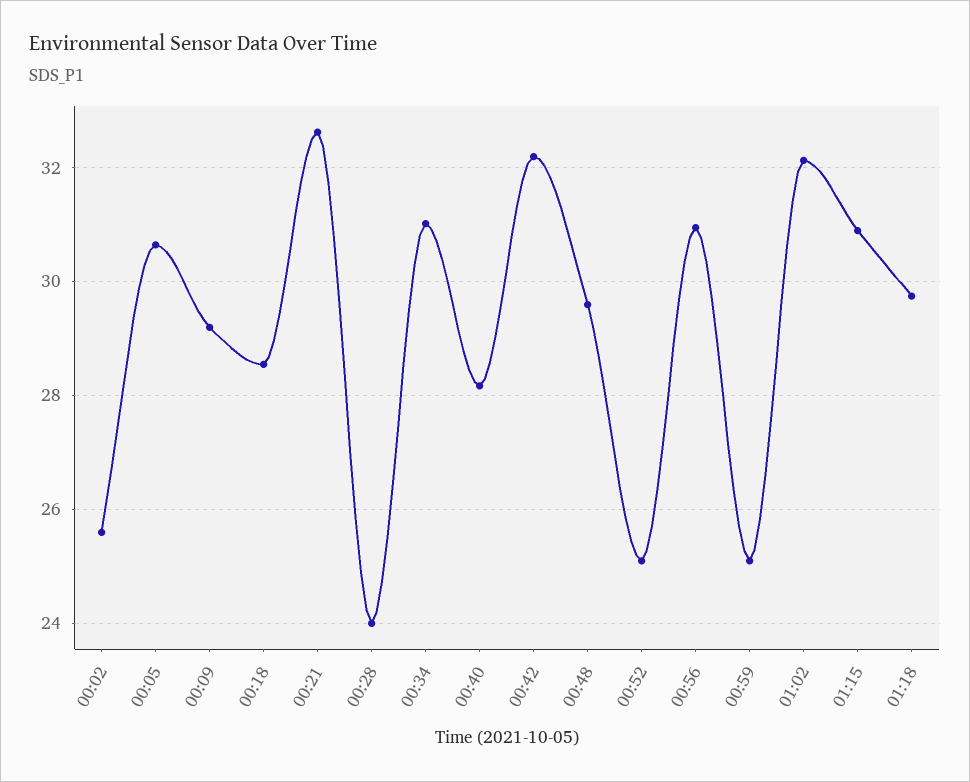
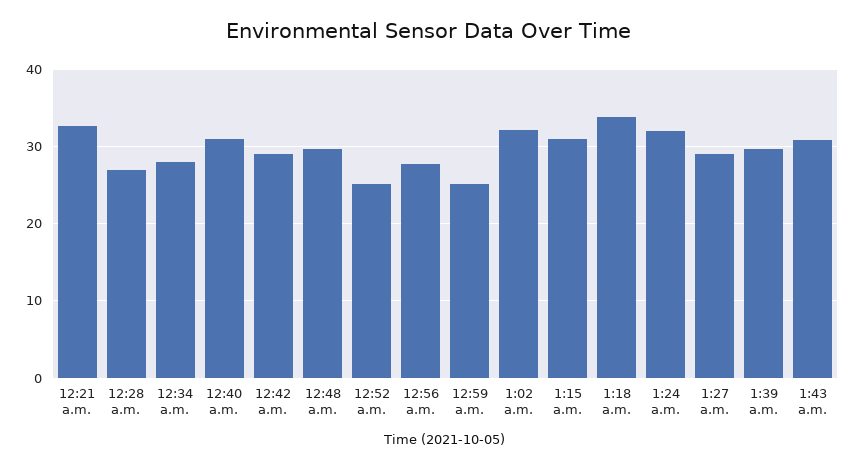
00:02: 25.6 -> none
00:05: 30.6 -> none
00:09: 29.2 -> none
00:18: 28.6 -> none
00:28: 24 -> 27
00:34: 31 -> 28
00:40: 28.2 -> 31
00:42: 32.2 -> 29
00:56: 31 -> 28
01:18: 29.8 -> 34
1:24 a.m.: none -> 32
1:27 a.m.: none -> 29
1:39 a.m.: none -> 30
1:43 a.m.: none -> 31

